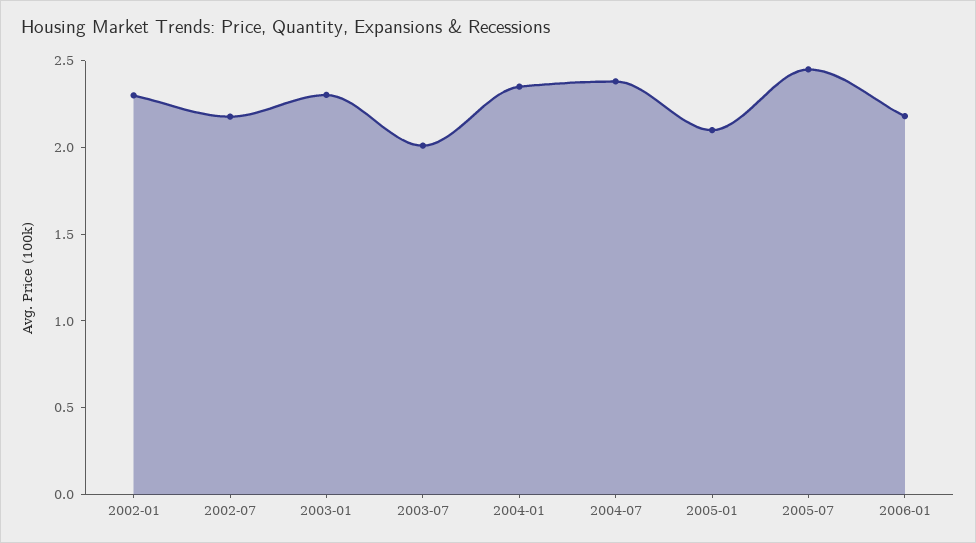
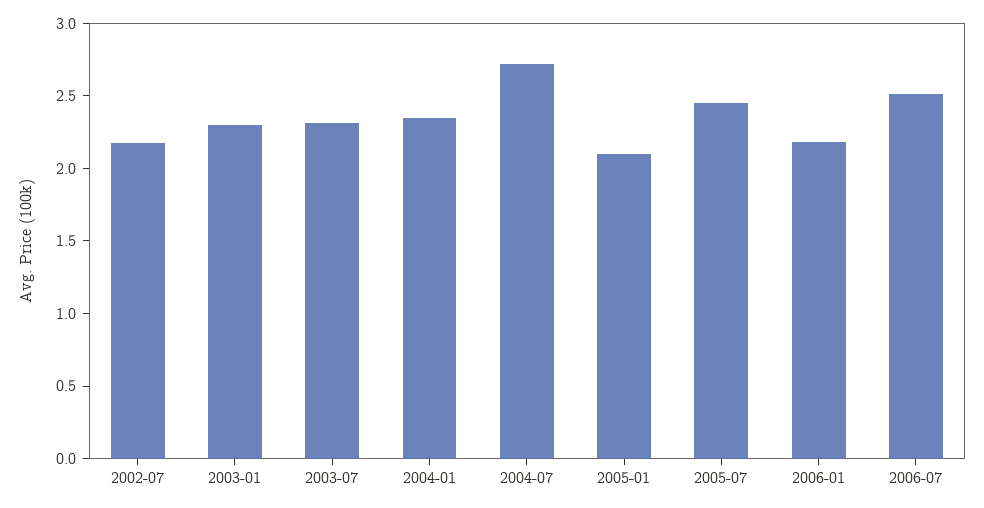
2002-01: 2.3 -> none
2003-07: 2 -> 2.3
2004-07: 2.4 -> 2.7
2006-07: none -> 2.5

